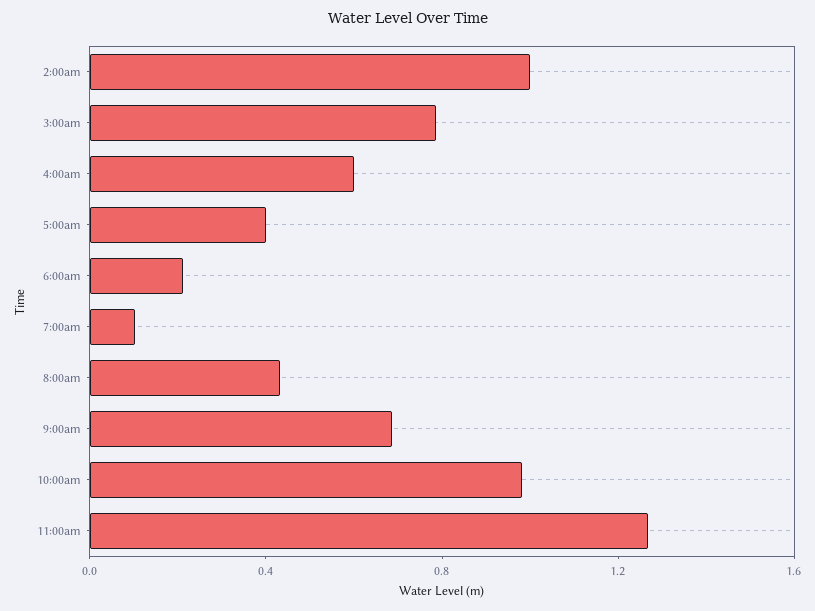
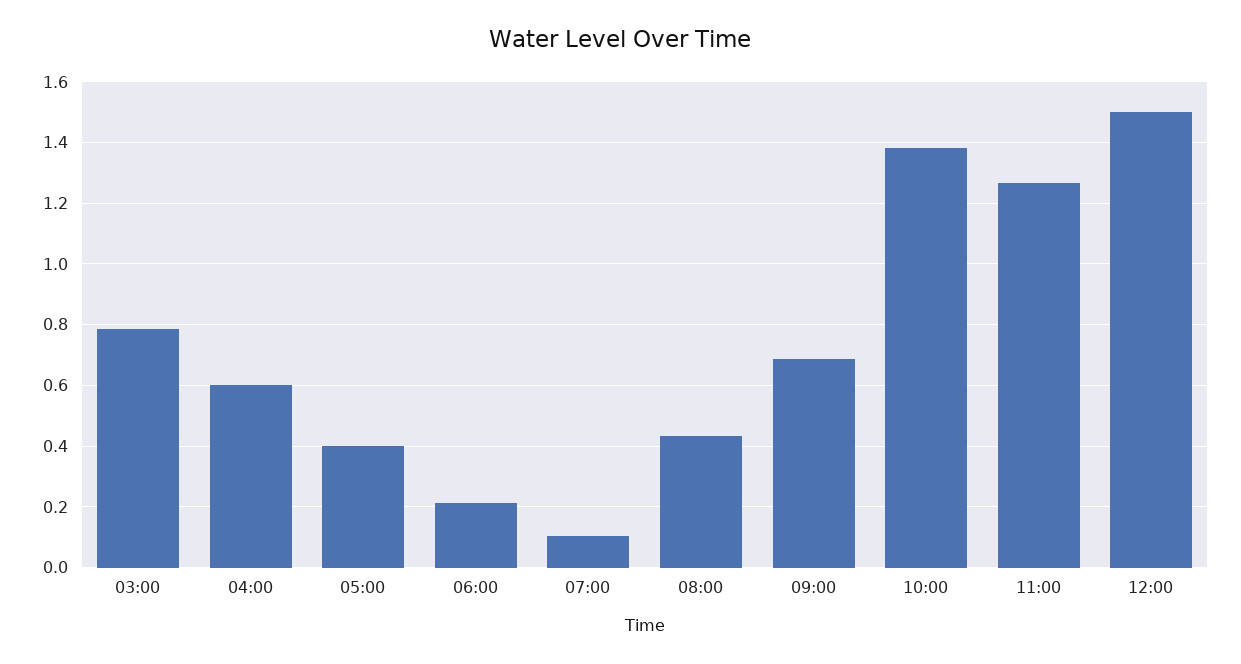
2:00am: 1 -> none
10:00am: 1 -> 1.38
12:00: none -> 1.5

